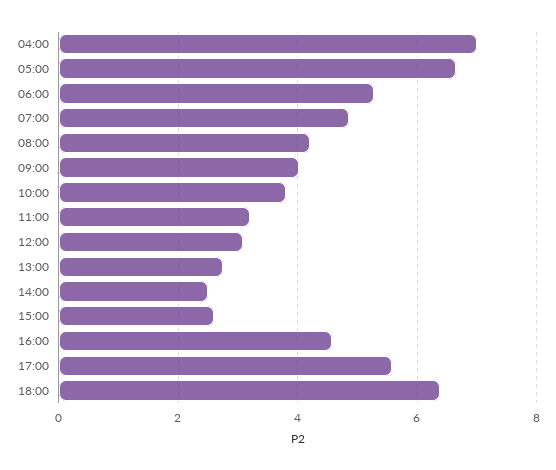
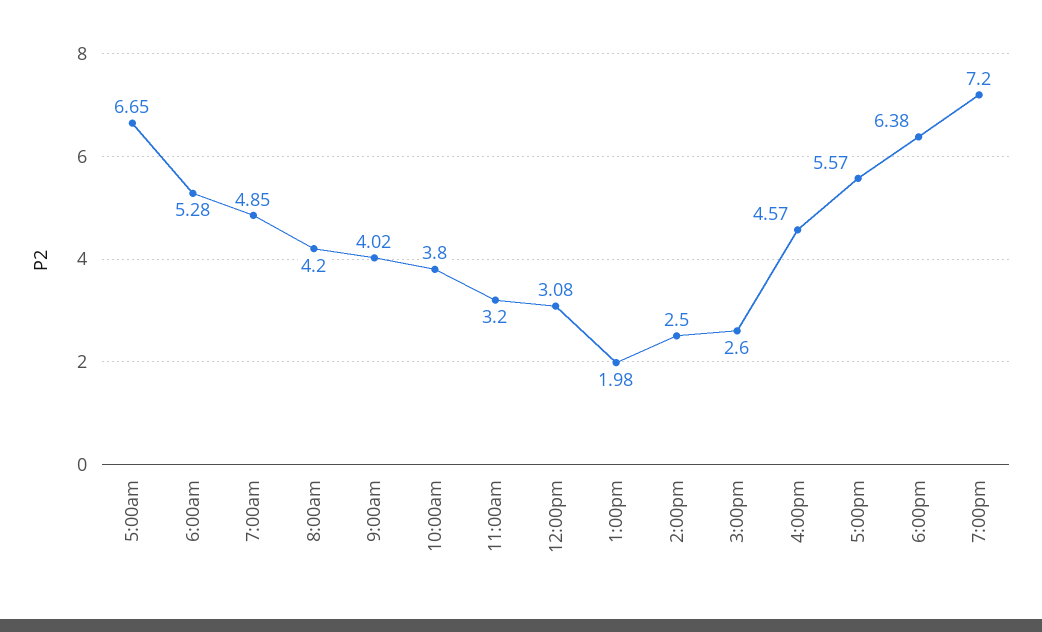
04:00: 7 -> none
13:00: 2.8 -> 1.98
7:00pm: none -> 7.2

